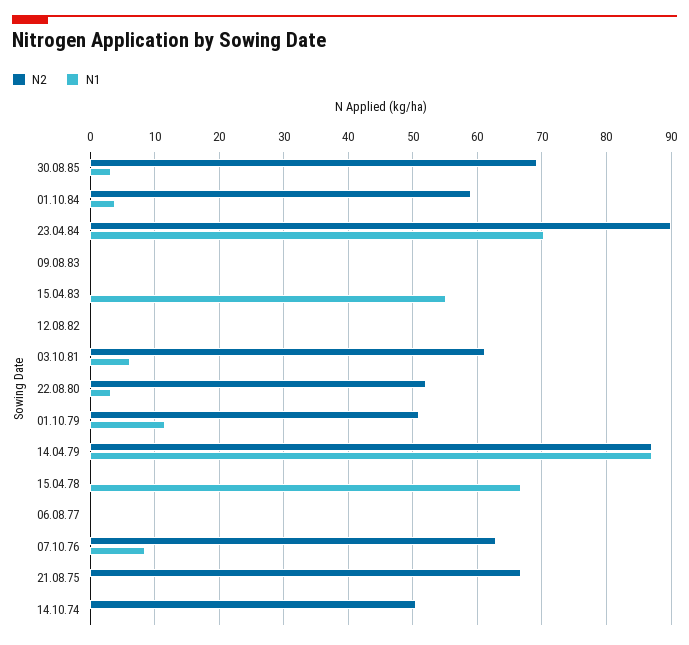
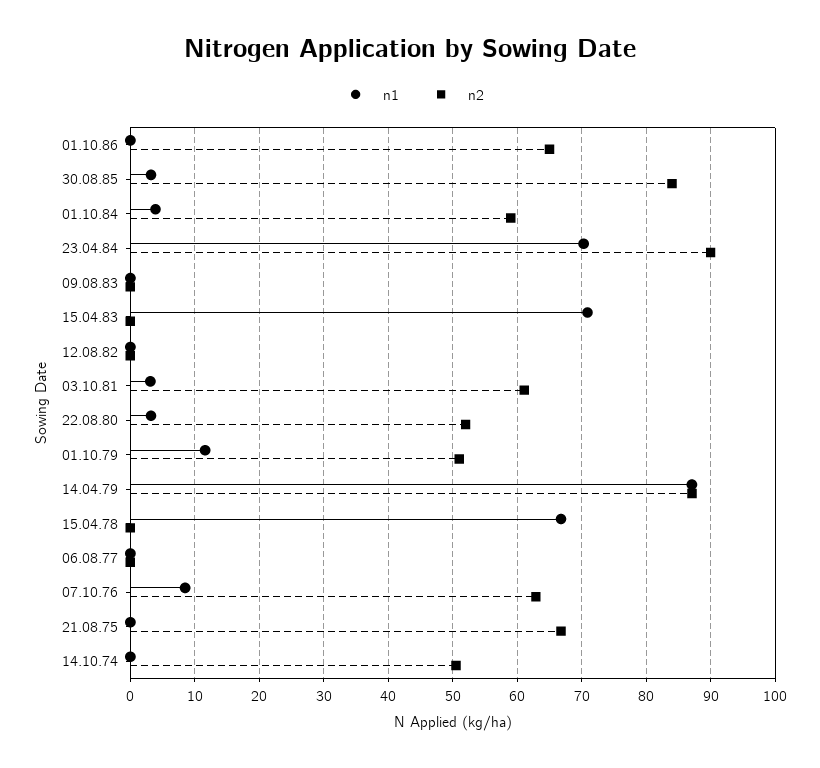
N2, 30.08.85: 69 -> 84
N1, 15.04.83: 55 -> 71
N1, 03.10.81: 6 -> 3
N1, 01.10.86: none -> 0
N2, 01.10.86: none -> 65

